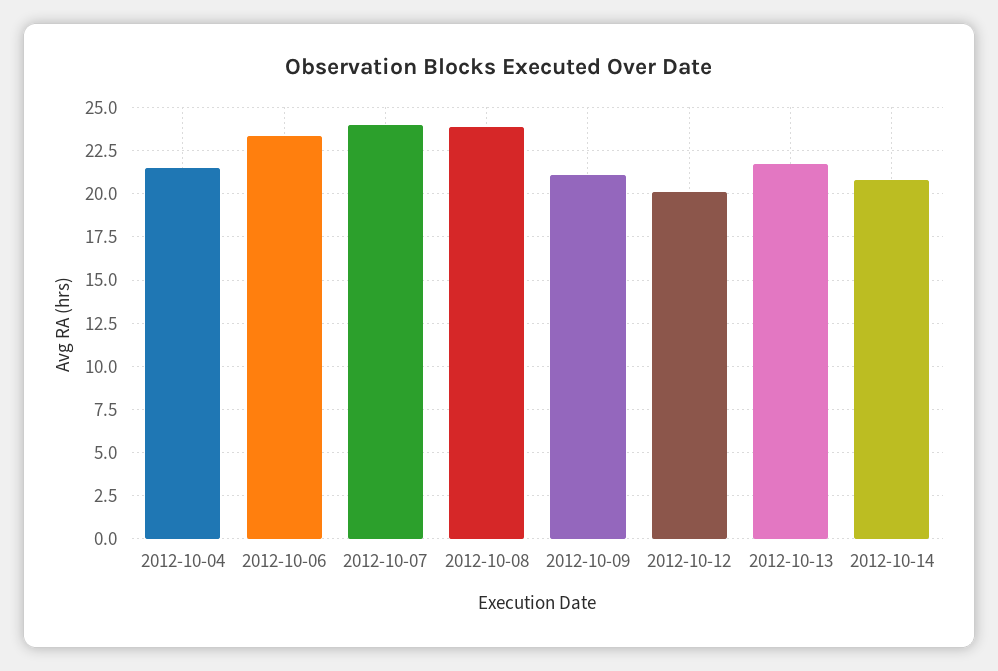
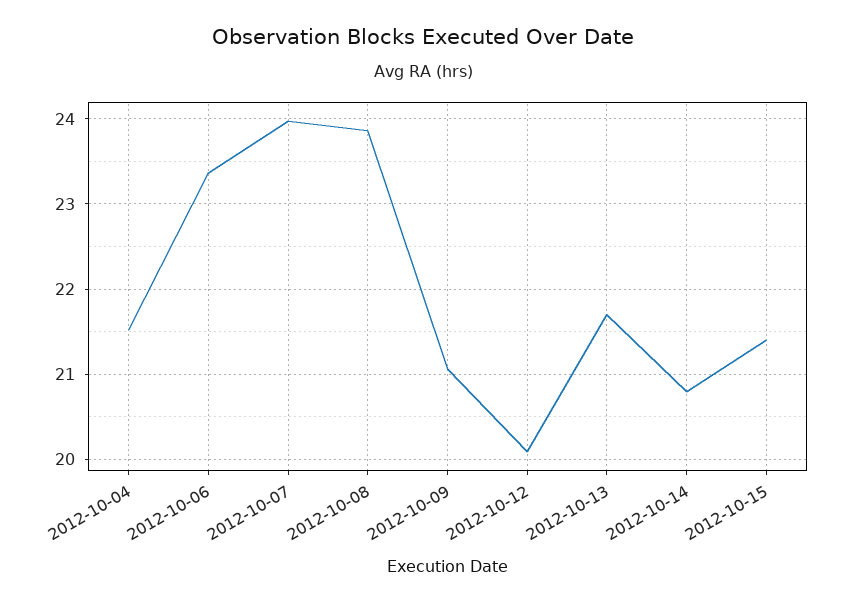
2012-10-15: none -> 21.4

